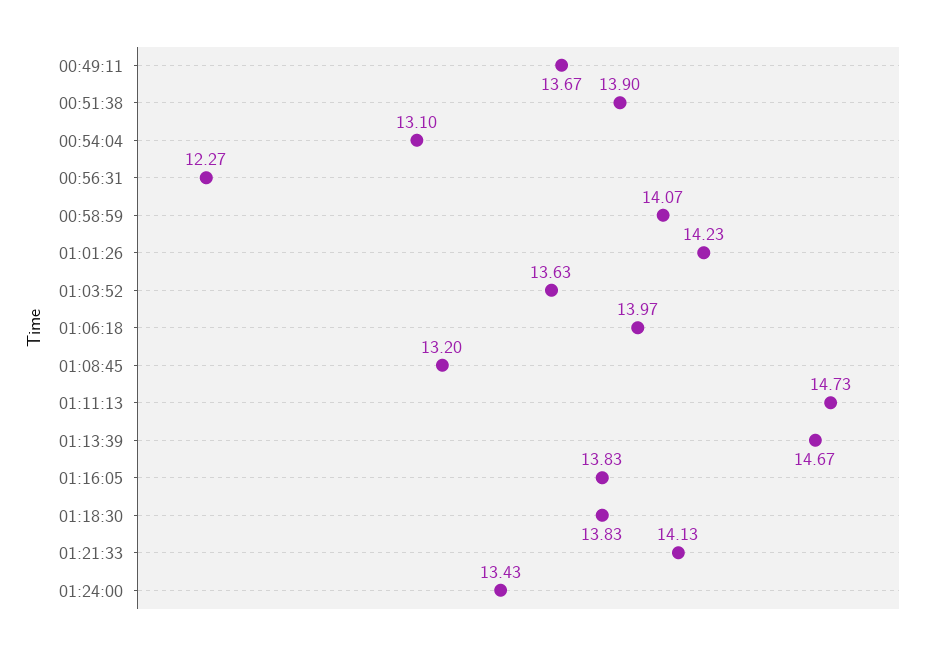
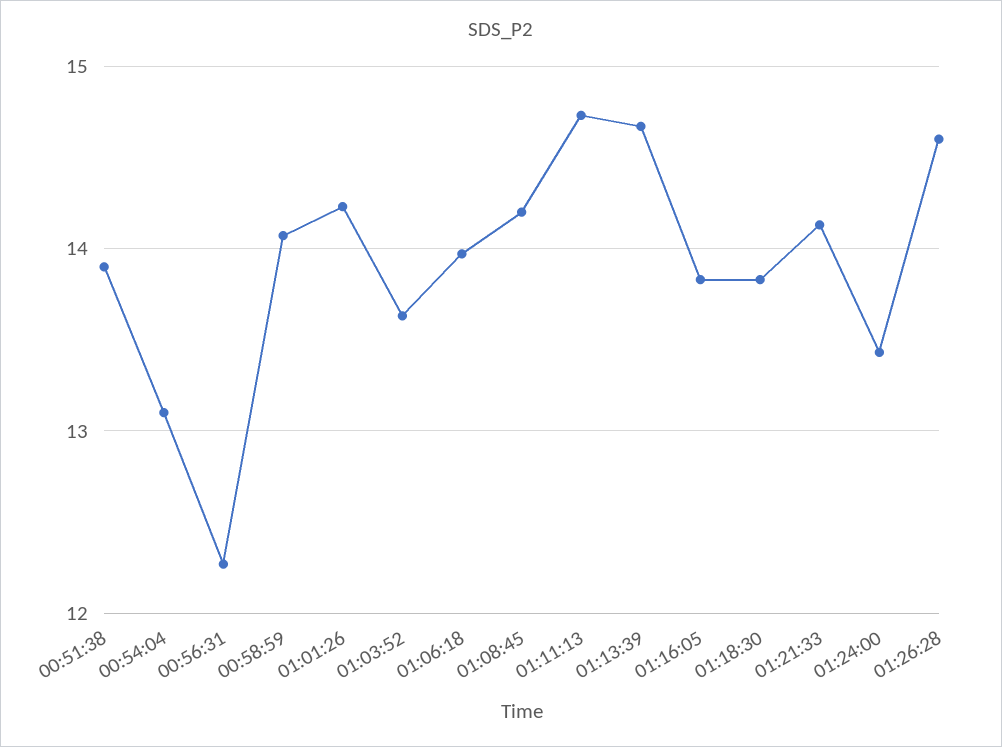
00:49:11: 13.67 -> none
01:08:45: 13.2 -> 14.2
01:26:28: none -> 14.6

